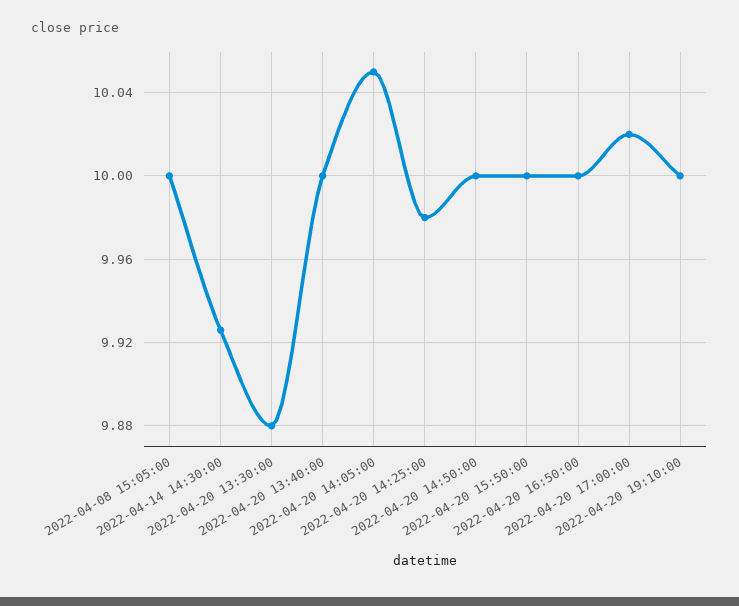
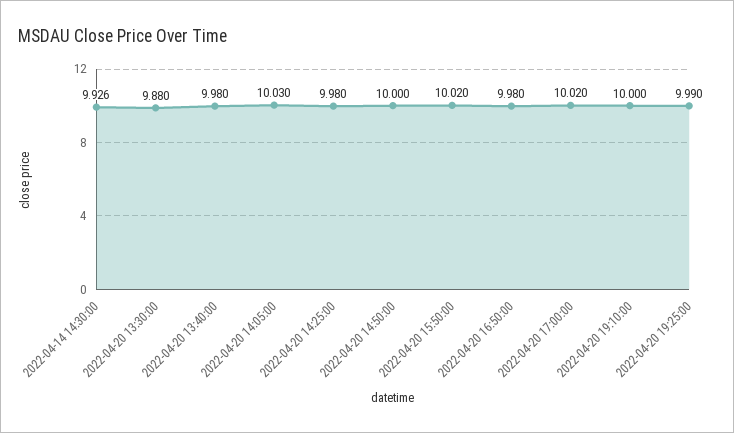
2022-04-08 15:05:00: 10 -> none
2022-04-20 13:40:00: 10 -> 9.98
2022-04-20 14:05:00: 10.05 -> 10.03
2022-04-20 15:50:00: 10 -> 10.02
2022-04-20 16:50:00: 10 -> 9.98
2022-04-20 19:25:00: none -> 9.99

